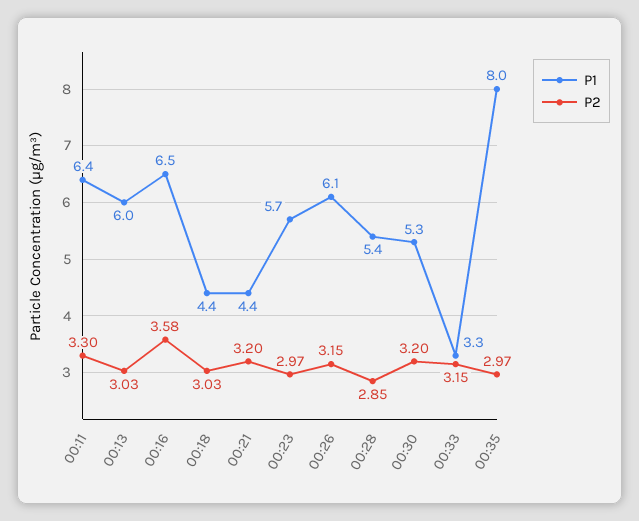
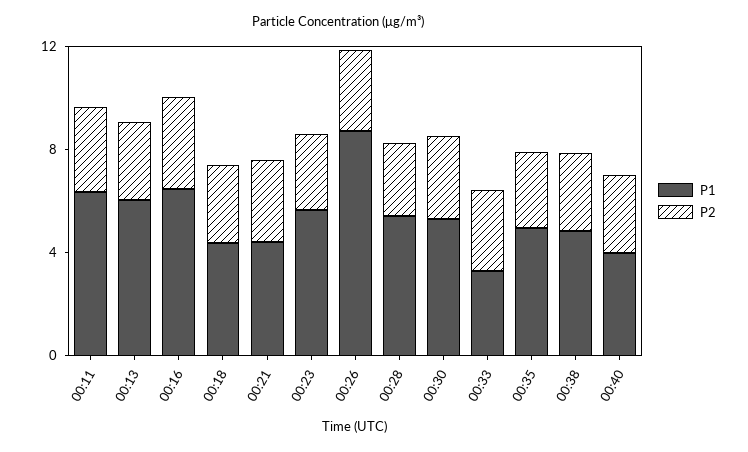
P1, 00:26: 6.1 -> 9
P1, 00:35: 8 -> 5
P1, 00:38: none -> 5
P2, 00:38: none -> 3
P1, 00:40: none -> 4
P2, 00:40: none -> 3

